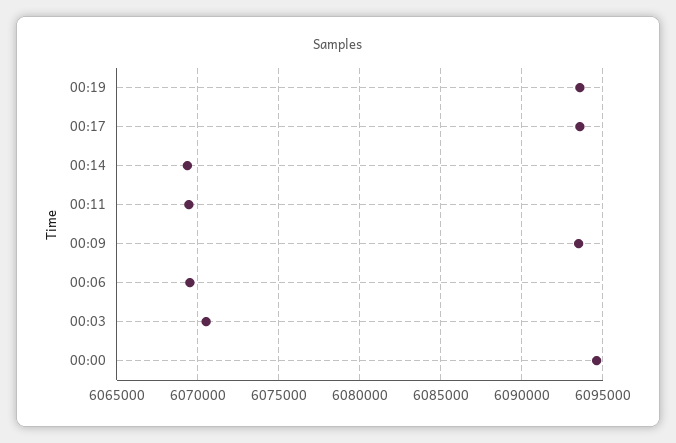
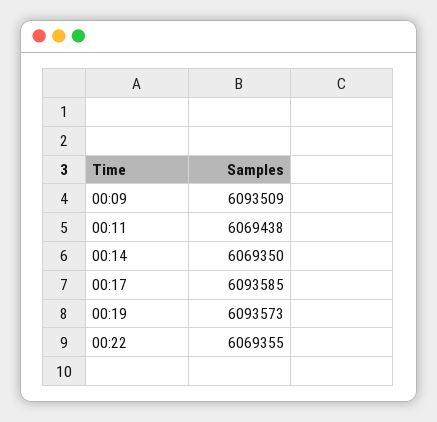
00:06: 6069500 -> none
00:03: 6070500 -> none
00:00: 6094500 -> none
00:22: none -> 6069355

